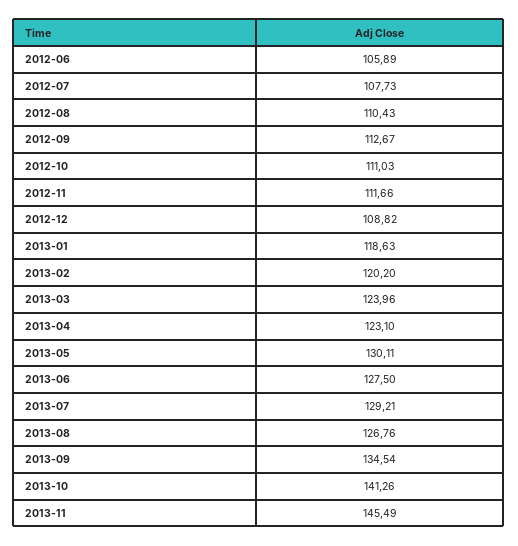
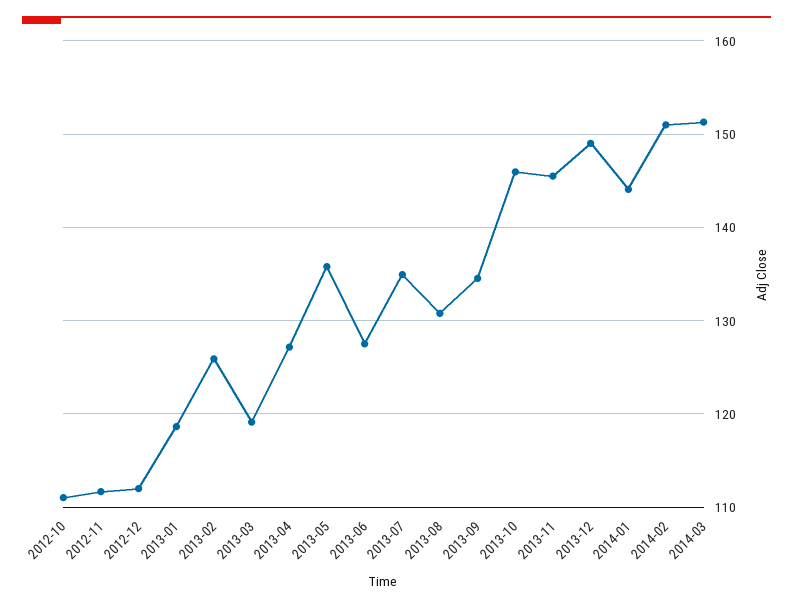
2012-06: 105.89 -> none
2012-07: 107.73 -> none
2012-08: 110.43 -> none
2012-09: 112.67 -> none
2012-12: 108.82 -> 112
2013-02: 120.2 -> 126
2013-03: 123.96 -> 119
2013-04: 123.1 -> 127
2013-05: 130.11 -> 136
2013-07: 129.21 -> 135
2013-08: 126.76 -> 131
2013-10: 141.26 -> 146
2013-12: none -> 149
2014-01: none -> 144
2014-02: none -> 151
2014-03: none -> 151

